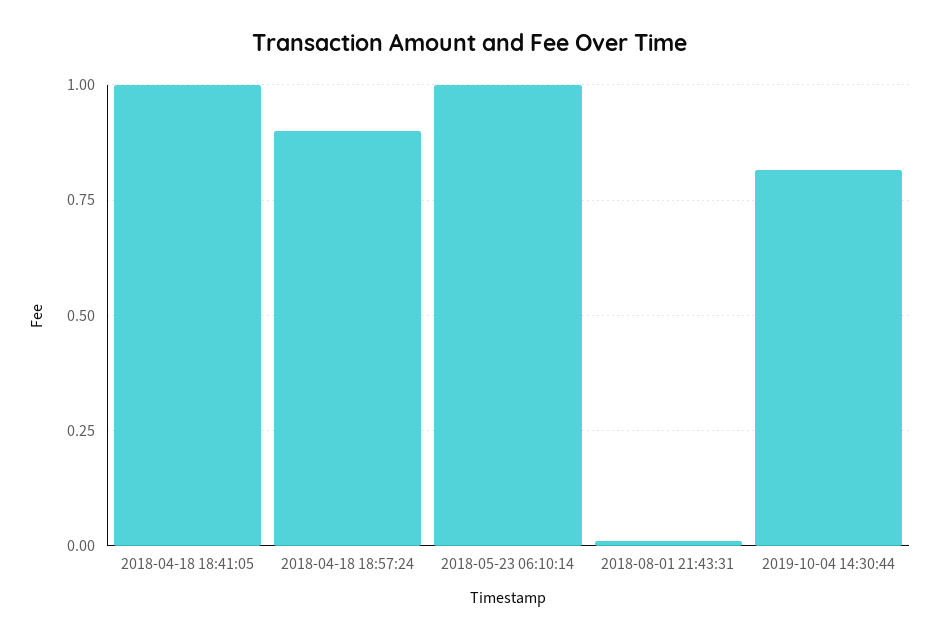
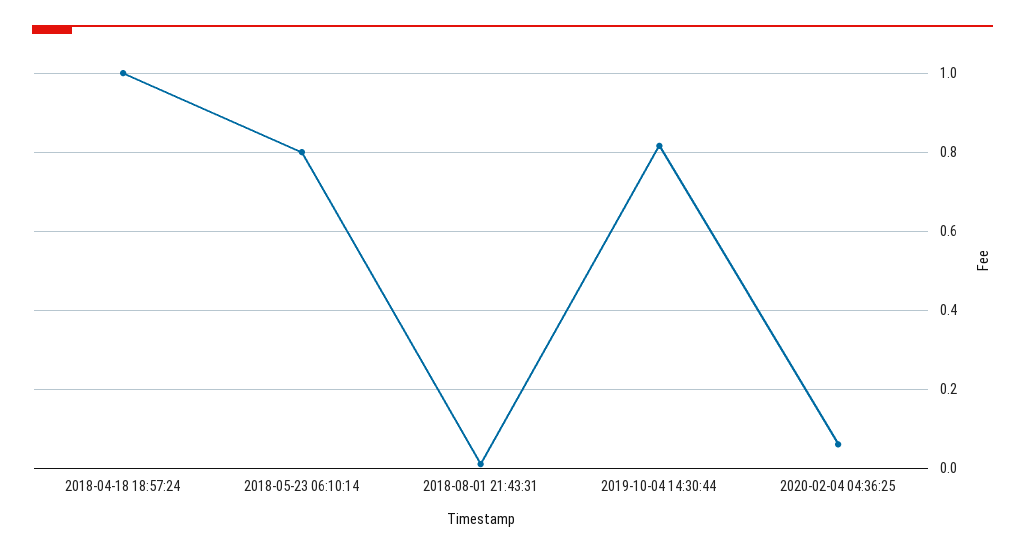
2018-04-18 18:41:05: 1 -> none
2018-04-18 18:57:24: 0.9 -> 1
2018-05-23 06:10:14: 1 -> 0.8
2020-02-04 04:36:25: none -> 0.06

